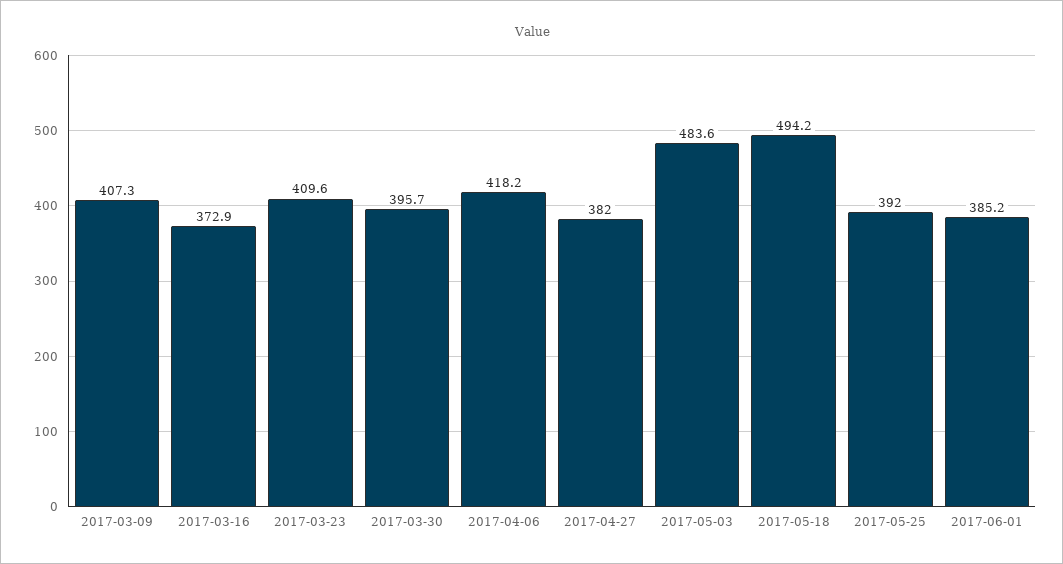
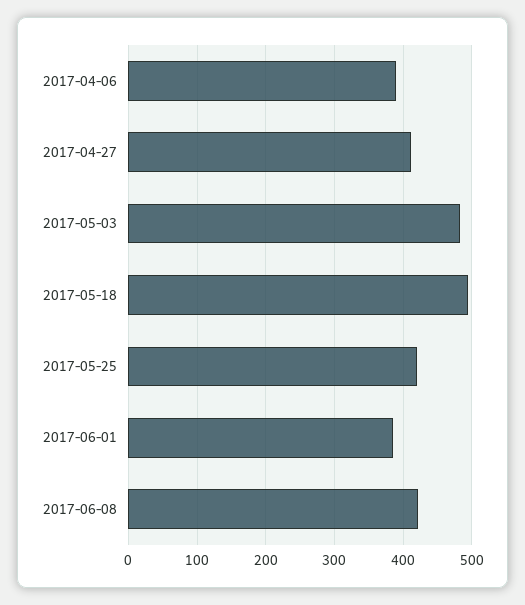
2017-03-09: 407.3 -> none
2017-03-16: 372.9 -> none
2017-03-23: 409.6 -> none
2017-03-30: 395.7 -> none
2017-04-06: 418.2 -> 390
2017-04-27: 382 -> 410
2017-05-25: 392 -> 420
2017-06-08: none -> 420

